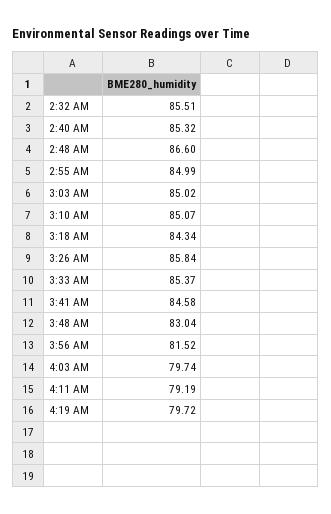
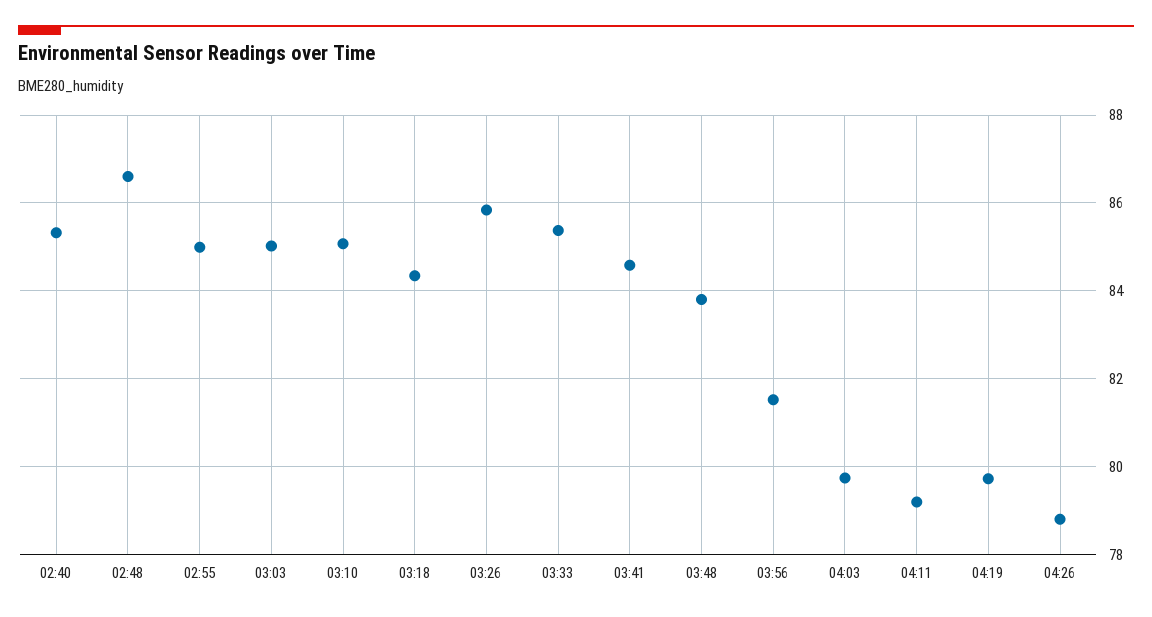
2:32 AM: 85.51 -> none
3:48 AM: 83.04 -> 83.8
04:26: none -> 78.8

